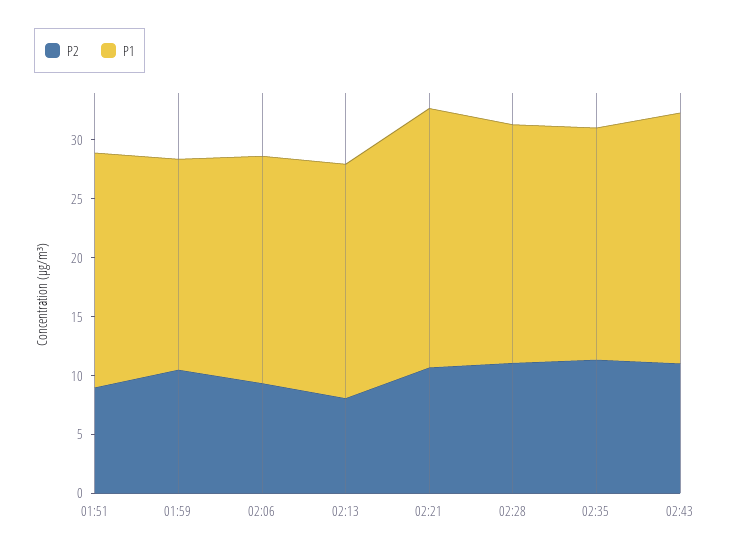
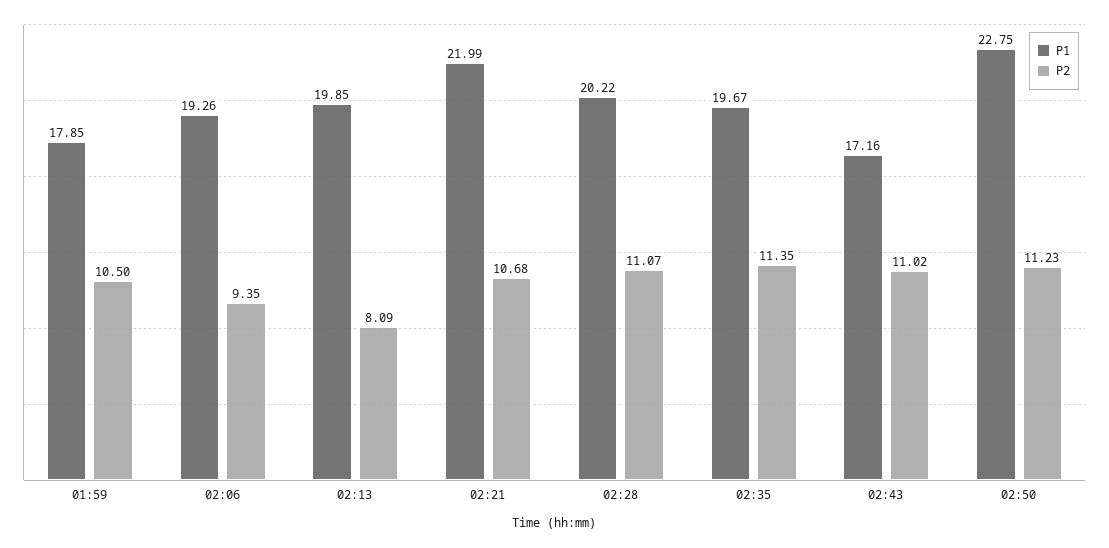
P2, 01:51: 9 -> none
P1, 01:51: 20 -> none
P1, 02:43: 21 -> 17.16
P1, 02:50: none -> 22.75
P2, 02:50: none -> 11.23

